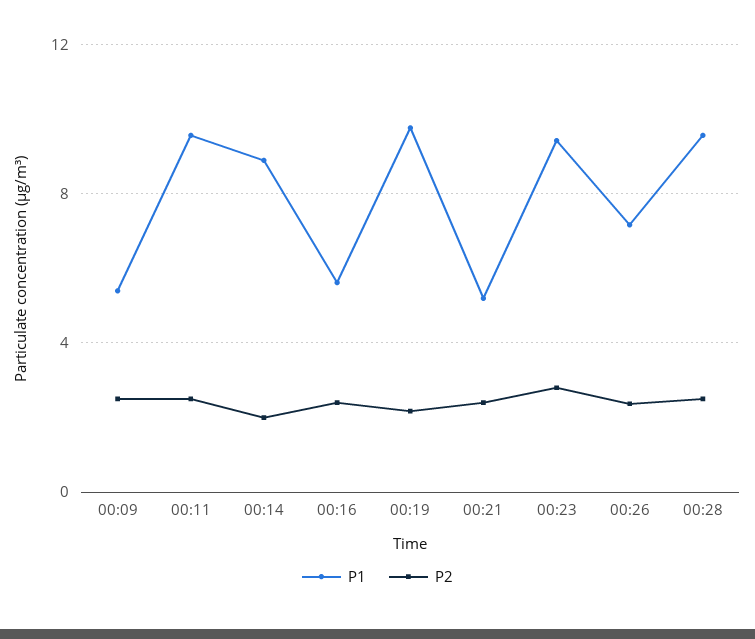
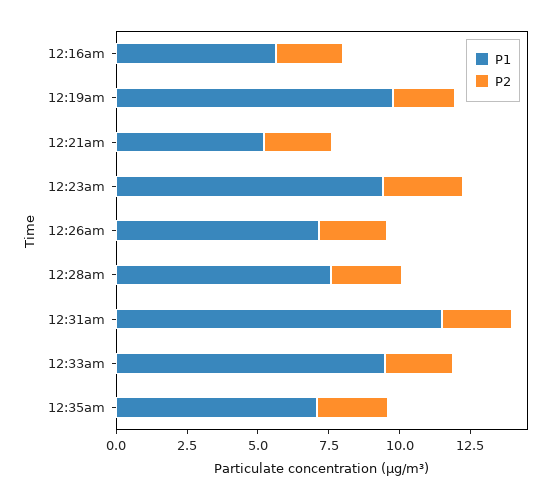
P1, 00:09: 5.5 -> none
P2, 00:09: 2.5 -> none
P1, 00:11: 9.5 -> none
P2, 00:11: 2.5 -> none
P1, 00:14: 9 -> none
P2, 00:14: 2 -> none
P1, 00:28: 9.5 -> 7.5
P1, 12:31am: none -> 11.5
P2, 12:31am: none -> 2.5
P1, 12:33am: none -> 9.5
P2, 12:33am: none -> 2.5
P1, 12:35am: none -> 7
P2, 12:35am: none -> 2.5

